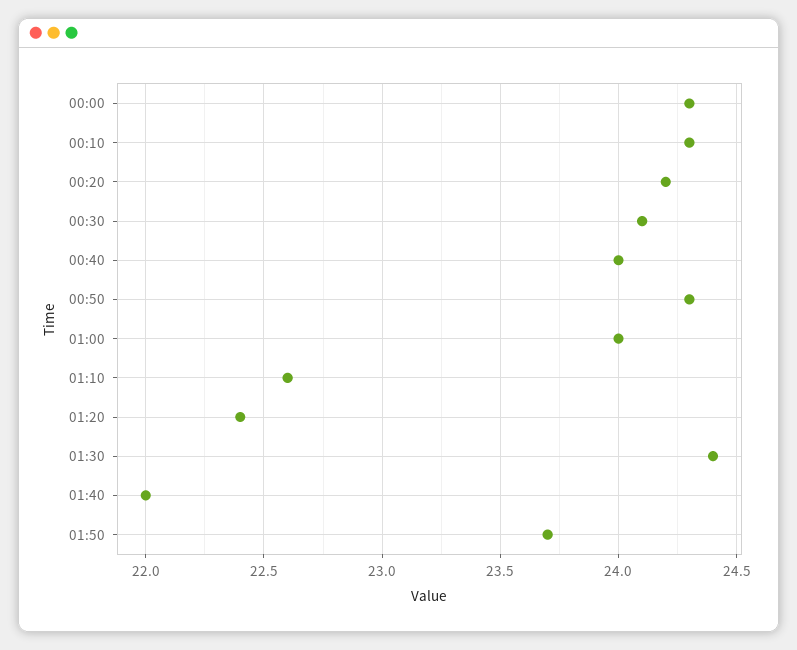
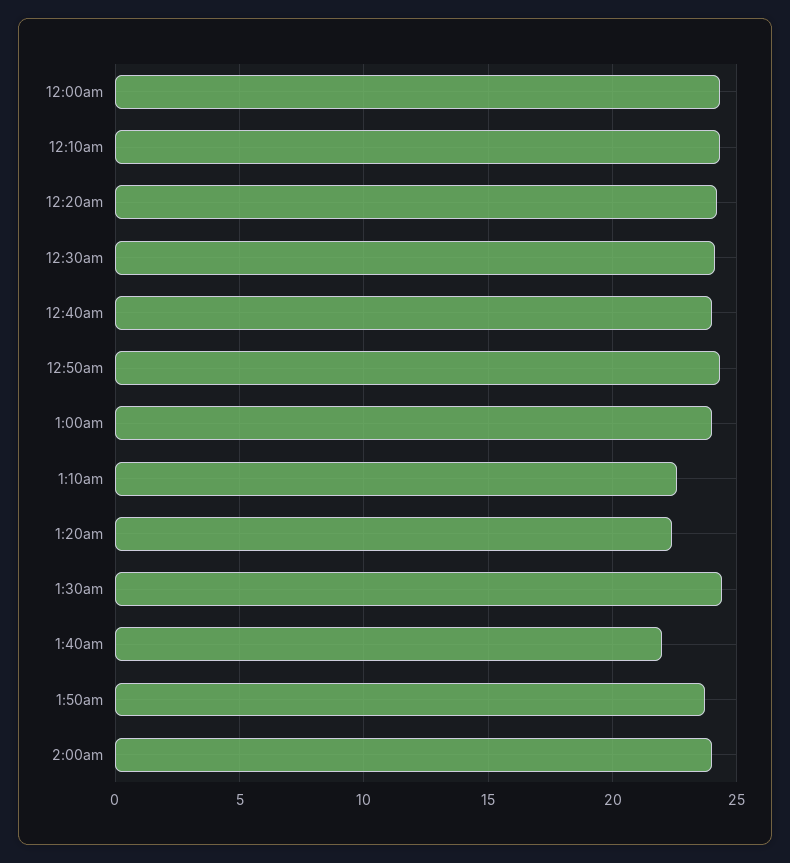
2:00am: none -> 24

